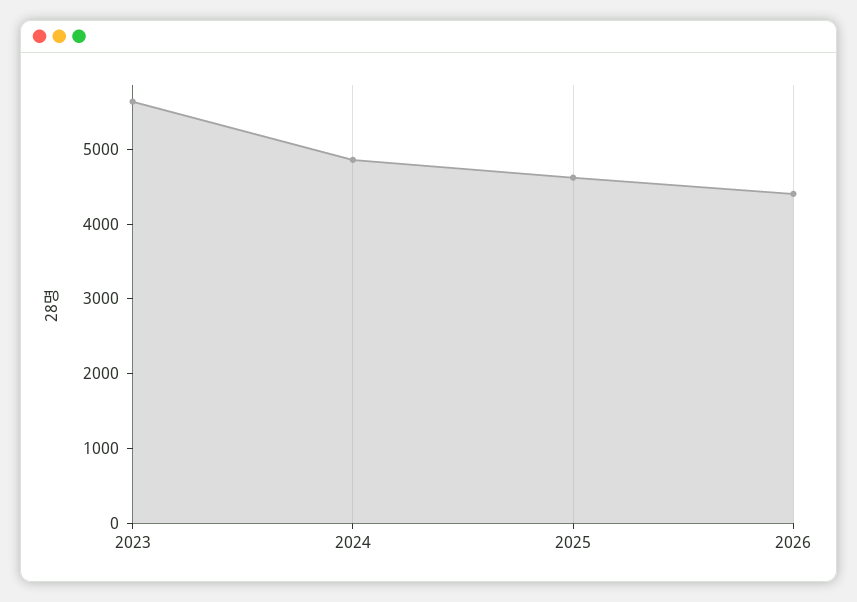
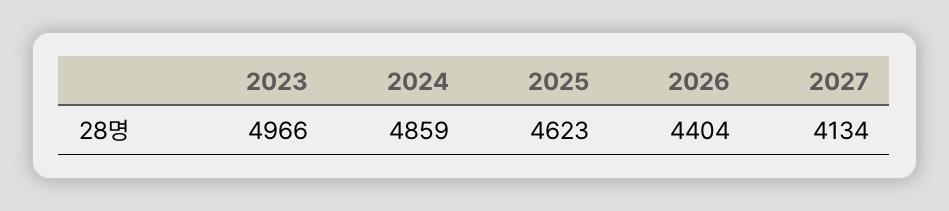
2023: 5600 -> 4966
2027: none -> 4134

